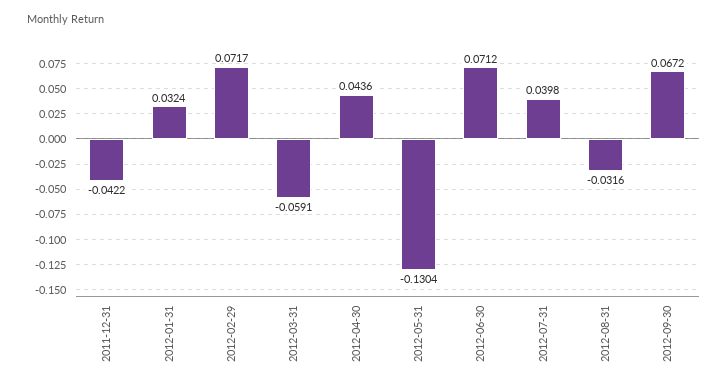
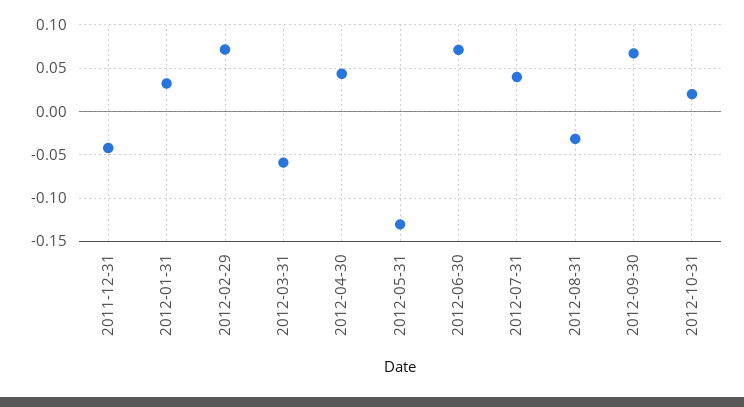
2012-10-31: none -> 0.02

